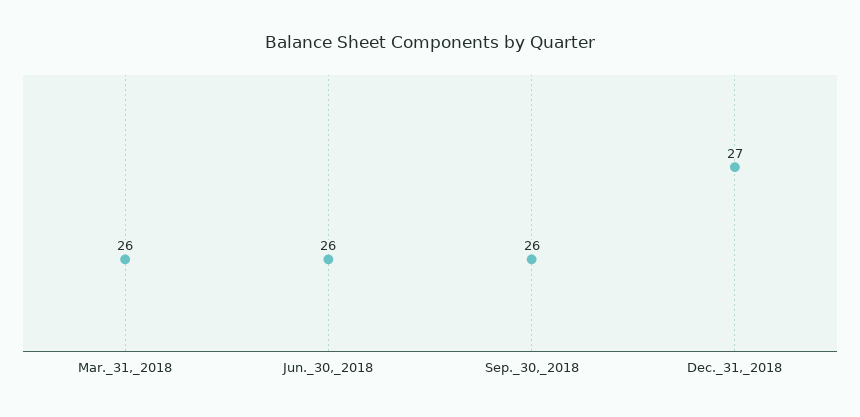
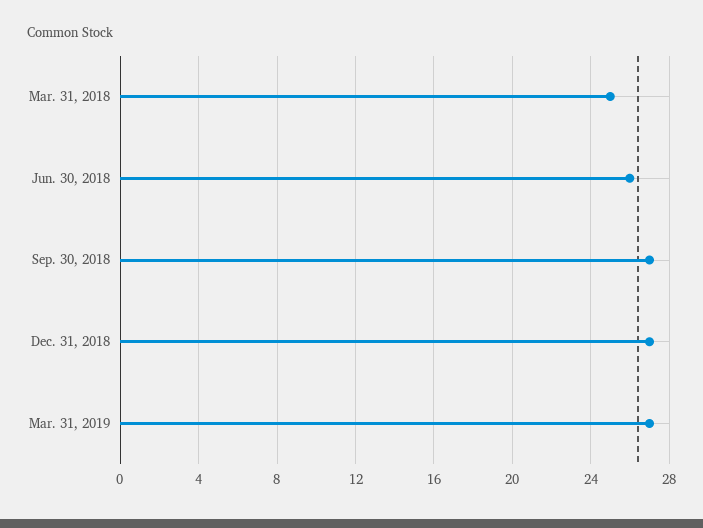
Mar._31,_2018: 26 -> 25
Sep._30,_2018: 26 -> 27
Mar. 31, 2019: none -> 27

